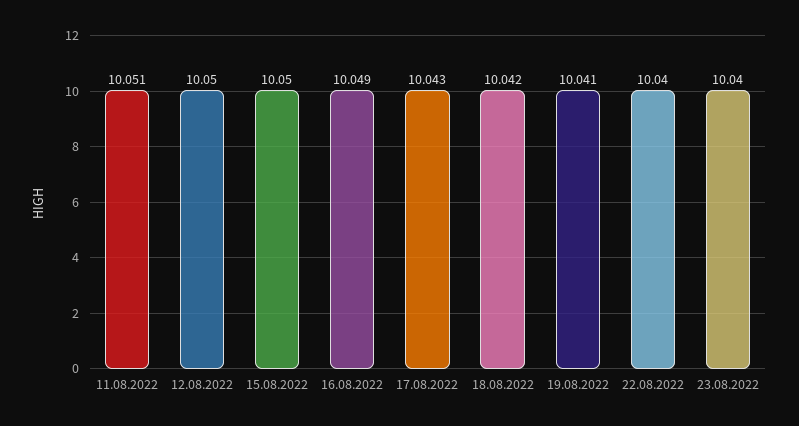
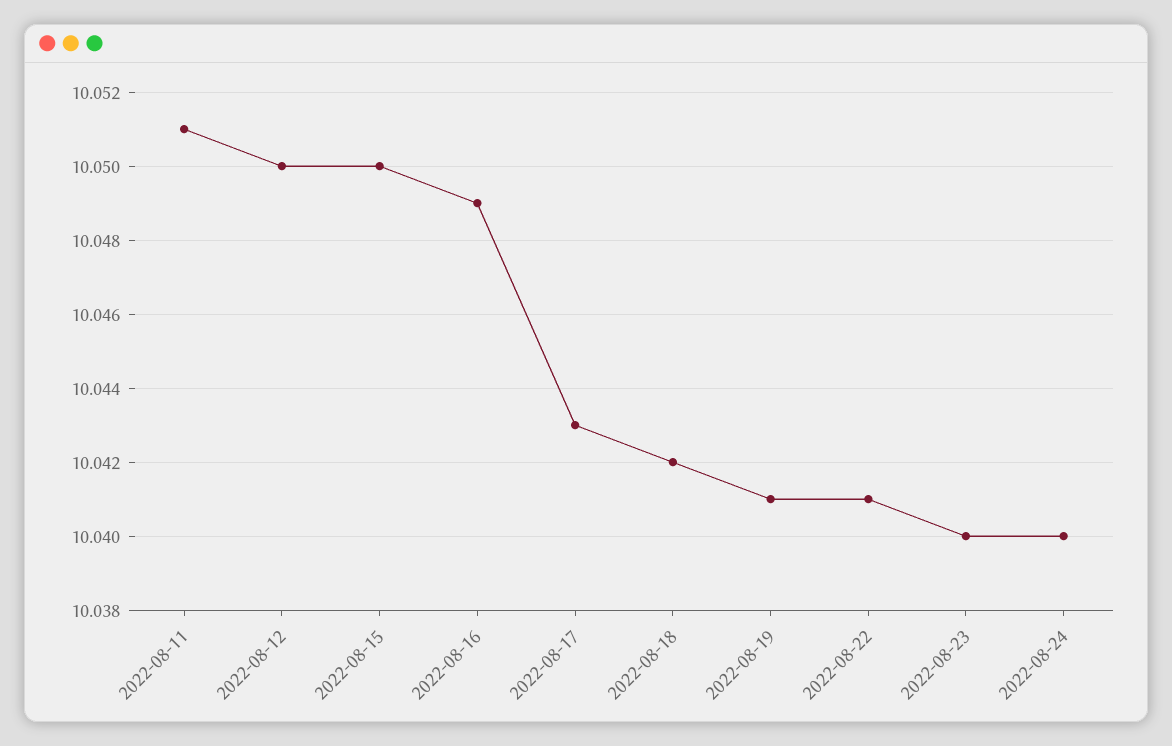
22.08.2022: 10.04 -> 10.041
2022-08-24: none -> 10.04

